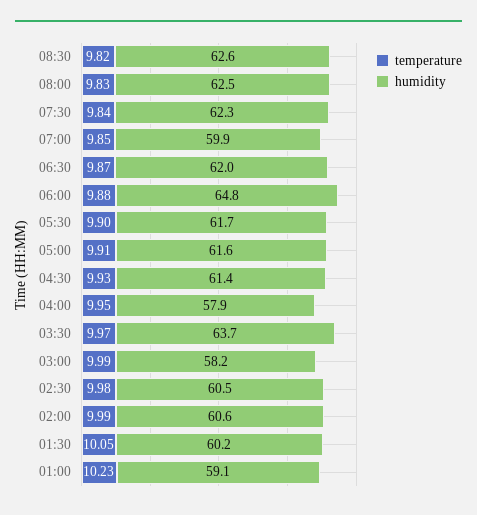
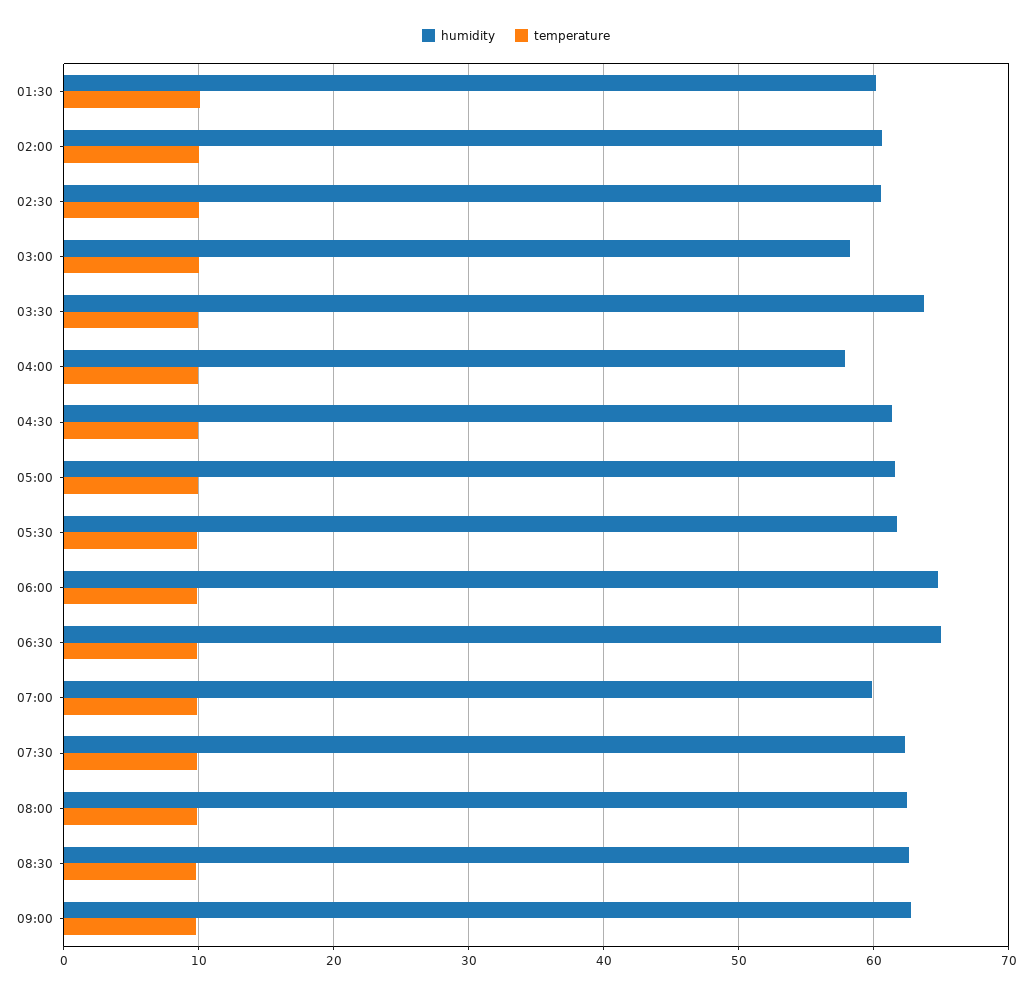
humidity, 06:30: 62 -> 65
temperature, 01:00: 10.23 -> none
humidity, 01:00: 59.1 -> none
humidity, 09:00: none -> 63
temperature, 09:00: none -> 10

